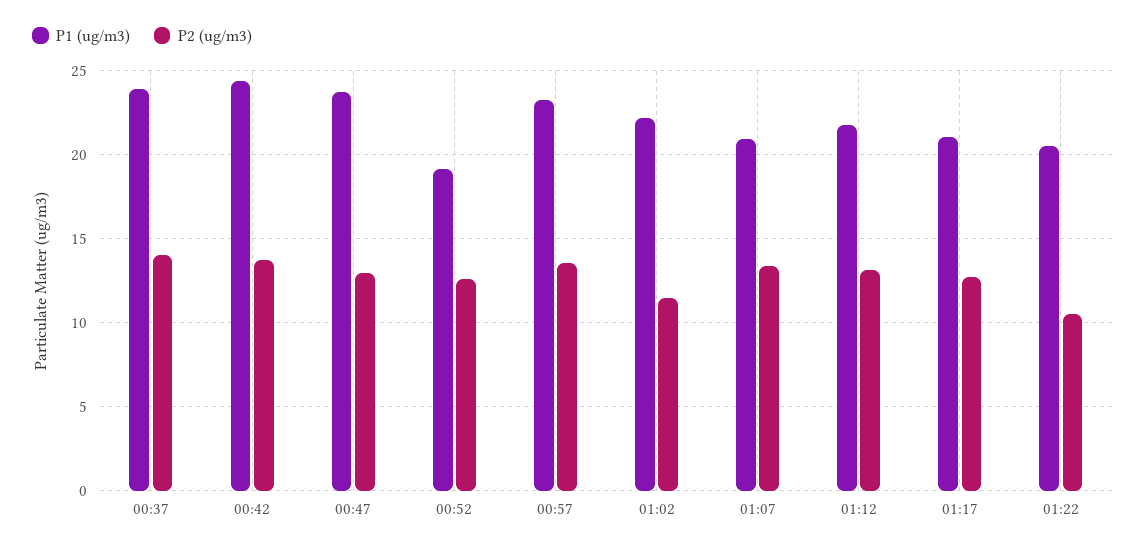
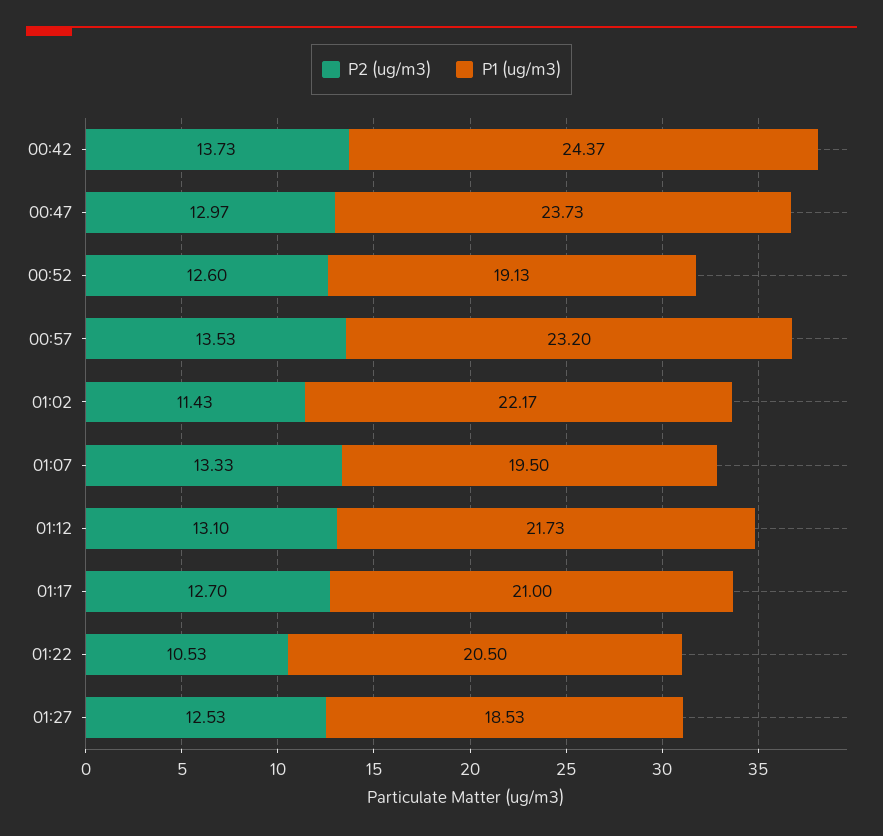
P1 (ug/m3), 00:37: 24 -> none
P2 (ug/m3), 00:37: 14 -> none
P1 (ug/m3), 01:07: 21 -> 19.5
P2 (ug/m3), 01:27: none -> 12.53
P1 (ug/m3), 01:27: none -> 18.53

